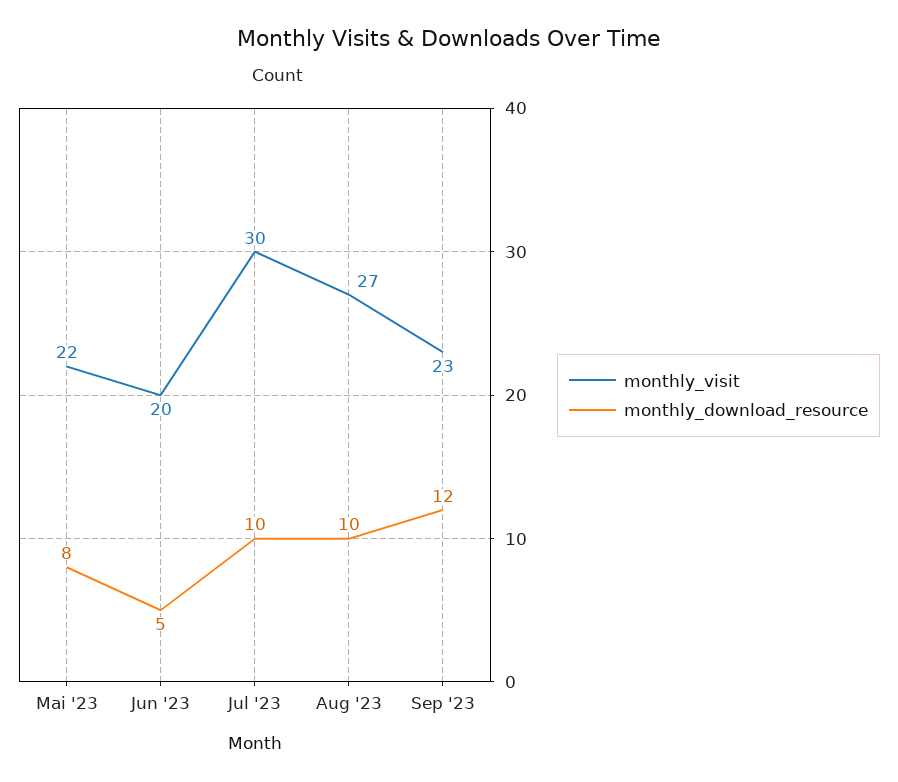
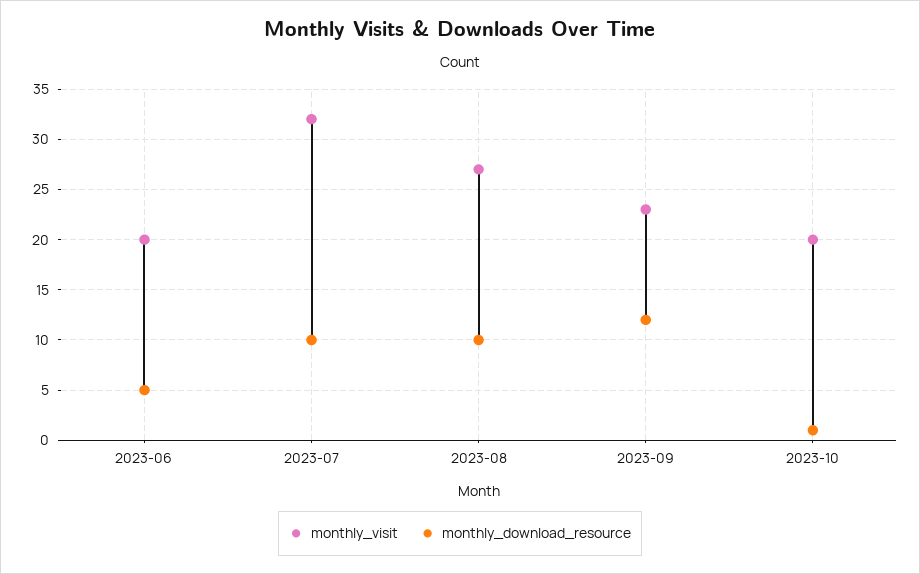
monthly_visit, Mai '23: 22 -> none
monthly_download_resource, Mai '23: 8 -> none
monthly_visit, Jul '23: 30 -> 32
monthly_visit, 2023-10: none -> 20
monthly_download_resource, 2023-10: none -> 1

